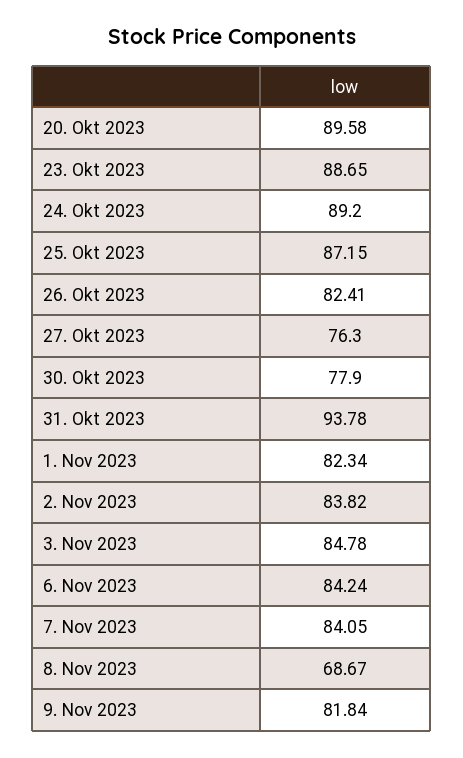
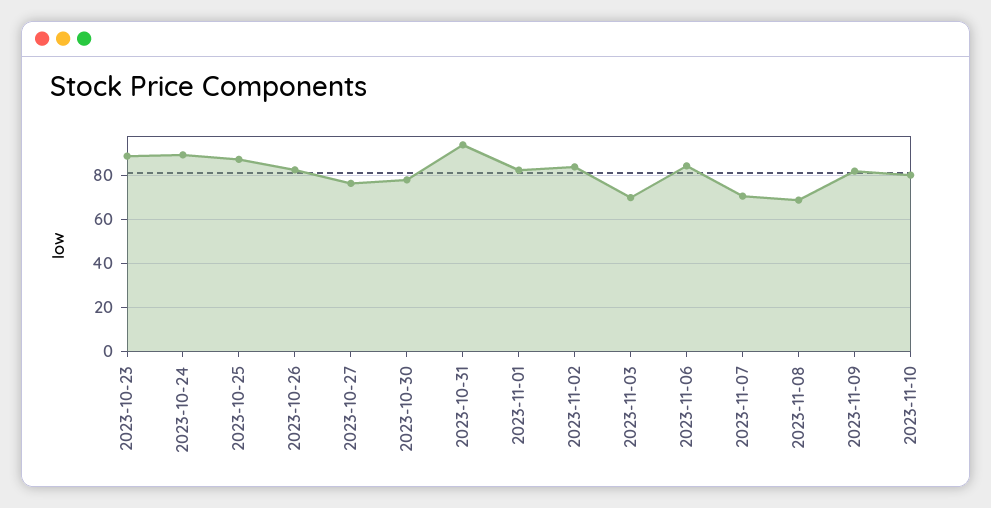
20. Okt 2023: 89.58 -> none
3. Nov 2023: 84.78 -> 70
7. Nov 2023: 84.05 -> 70
2023-11-10: none -> 80

